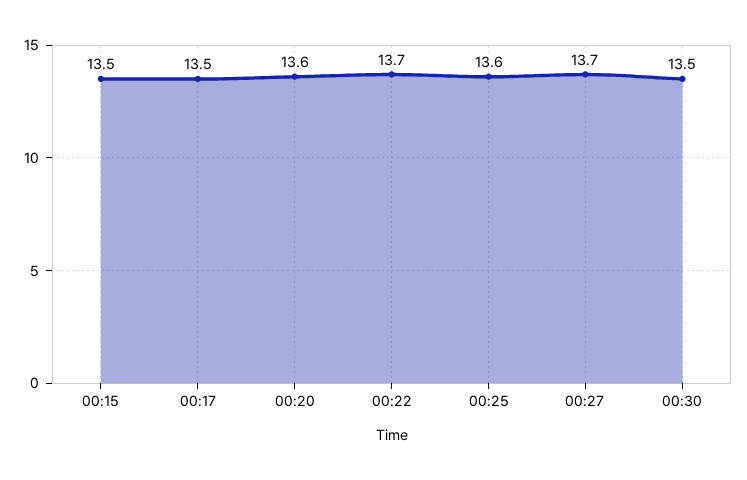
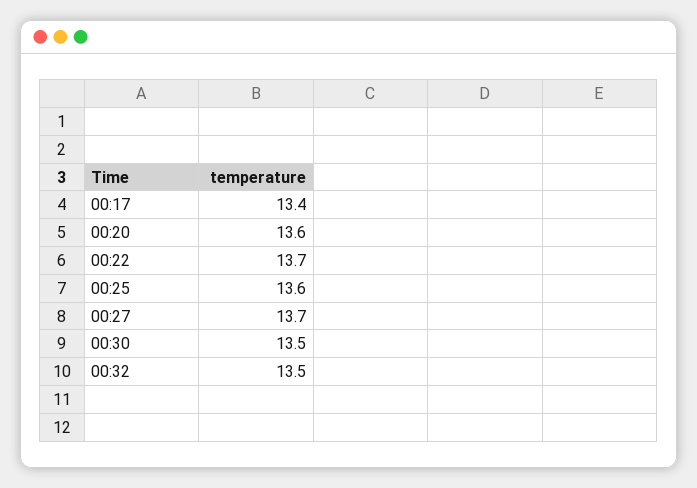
00:15: 13.5 -> none
00:17: 13.5 -> 13.4
00:32: none -> 13.5

